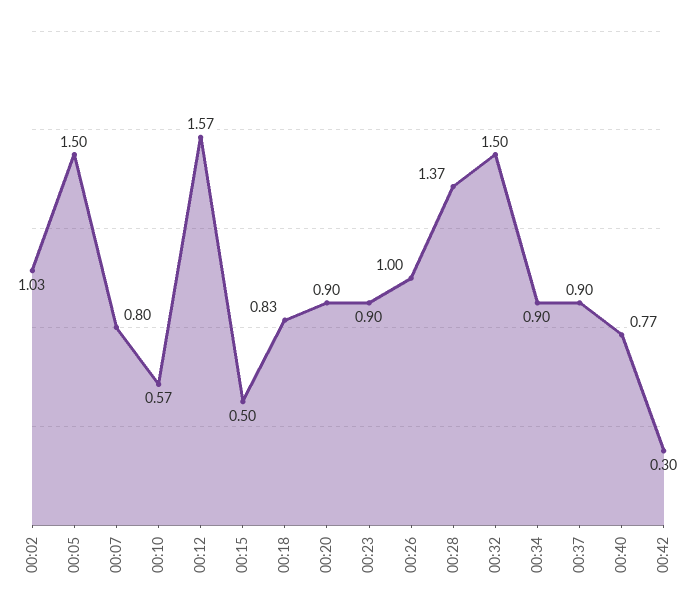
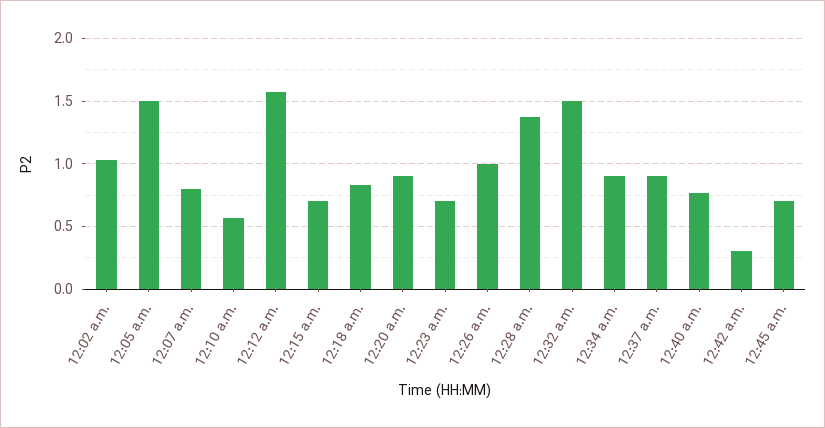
00:15: 0.5 -> 0.7
00:23: 0.9 -> 0.7
12:45 a.m.: none -> 0.7

